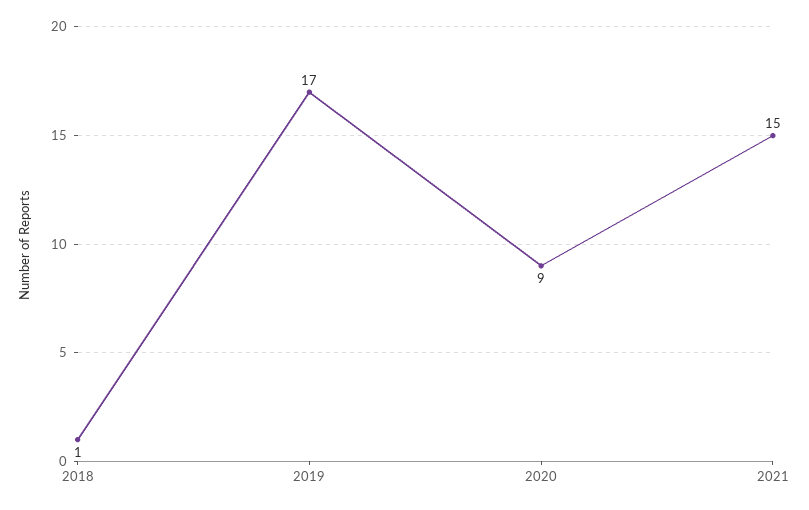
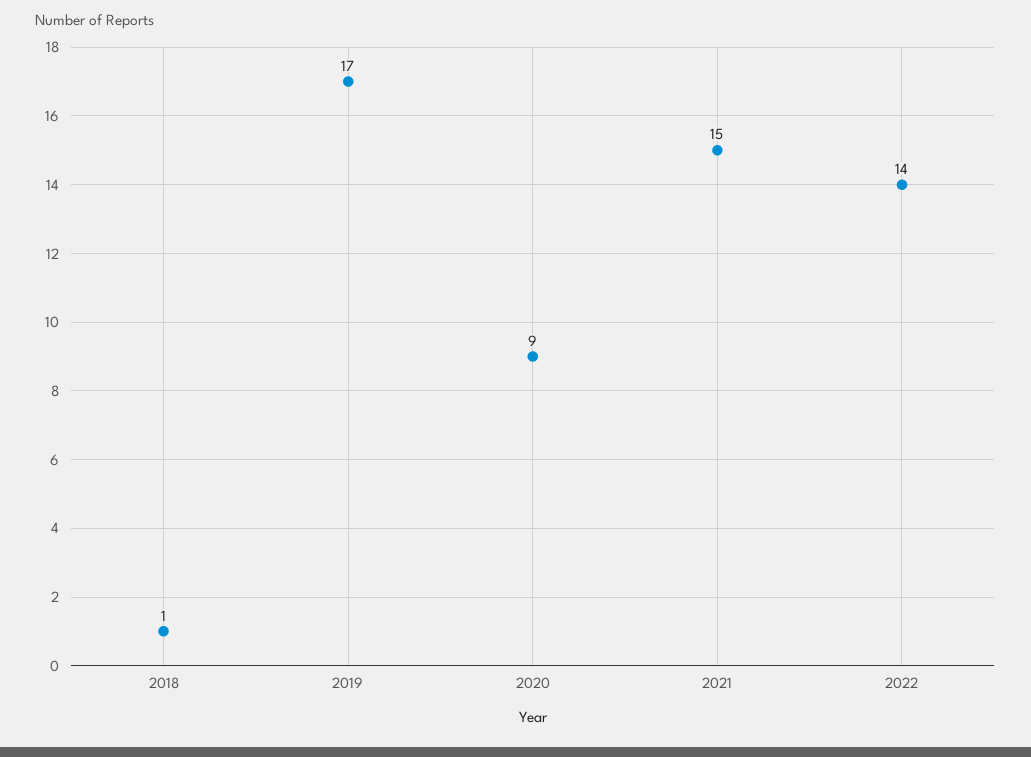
2022: none -> 14

